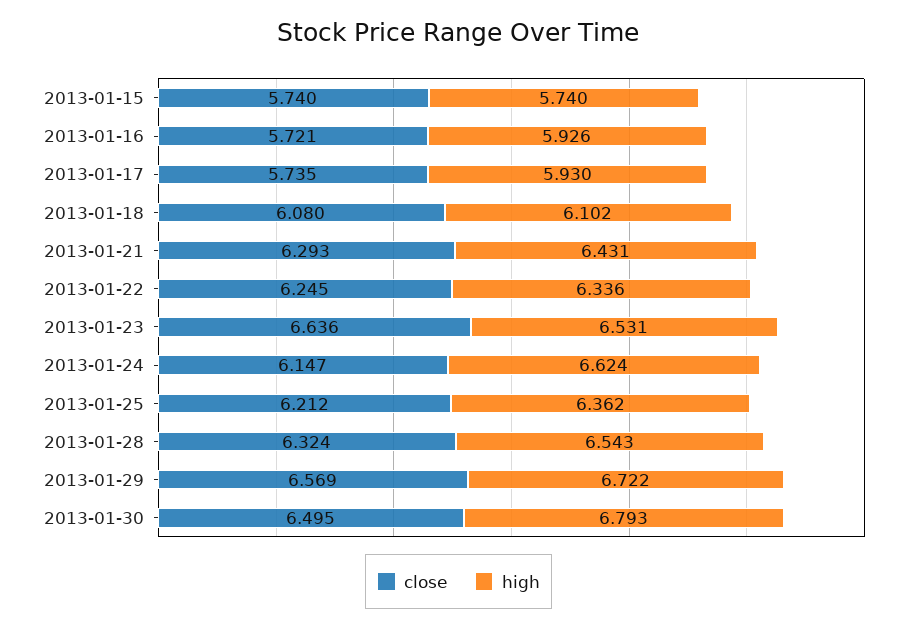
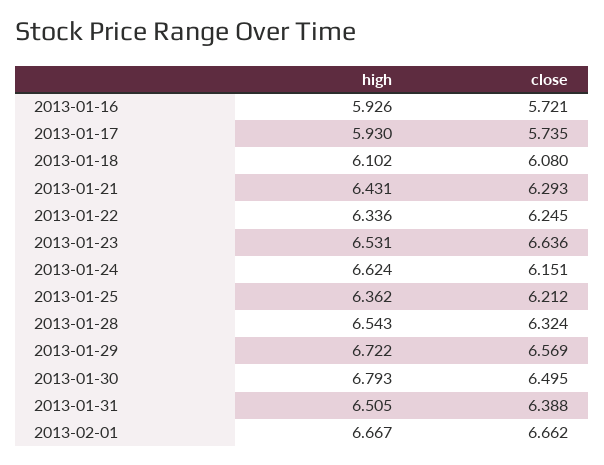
close, 2013-01-15: 5.74 -> none
high, 2013-01-15: 5.74 -> none
close, 2013-01-24: 6.147 -> 6.151
high, 2013-01-31: none -> 6.505
close, 2013-01-31: none -> 6.388
high, 2013-02-01: none -> 6.667
close, 2013-02-01: none -> 6.662

